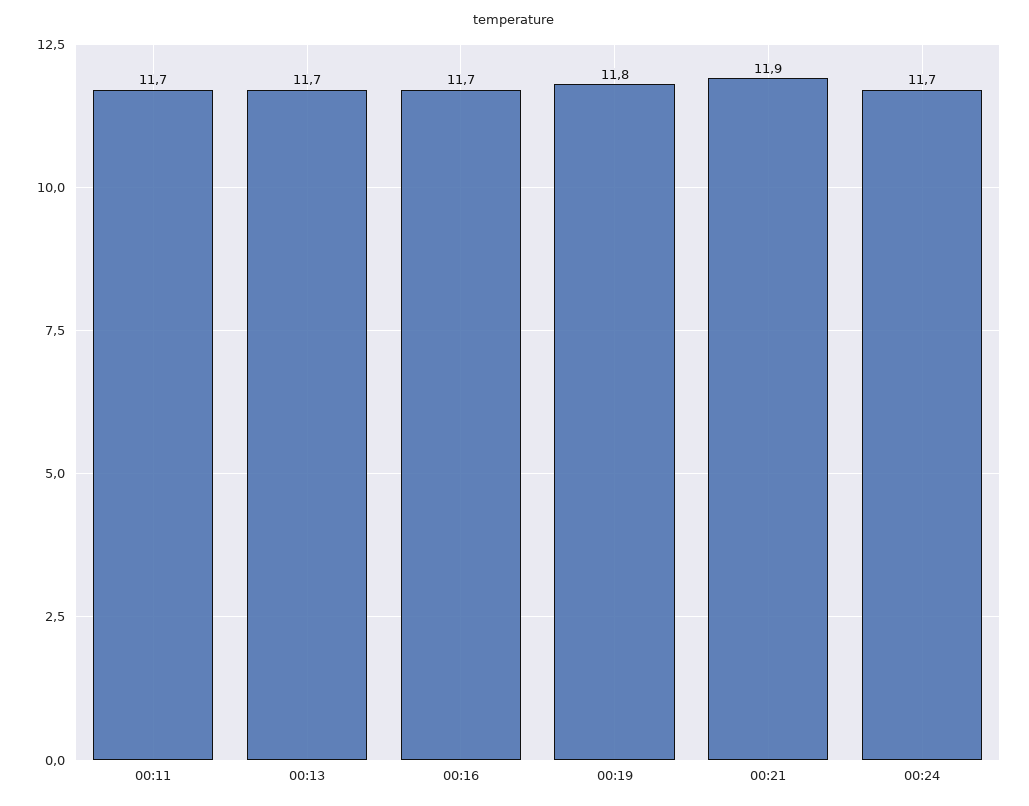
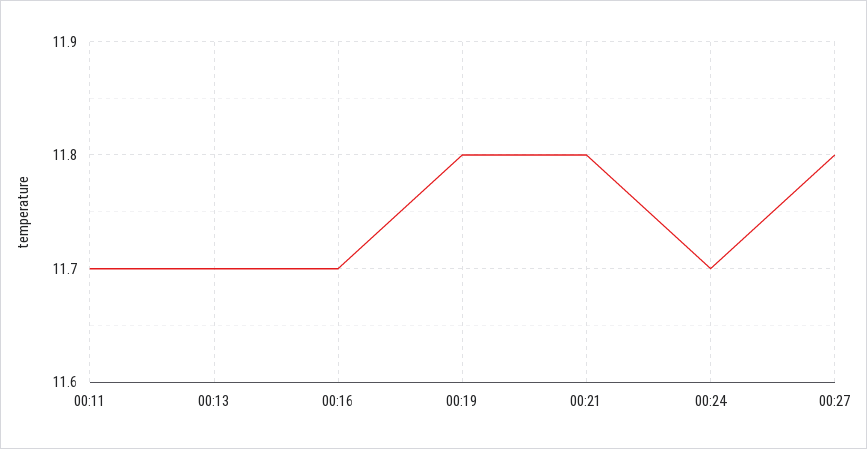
00:21: 11.9 -> 11.8
00:27: none -> 11.8

